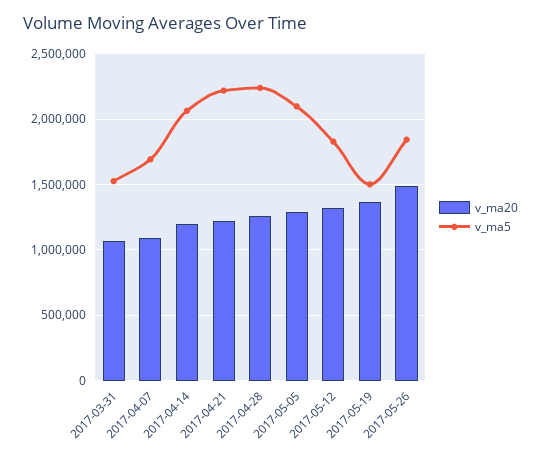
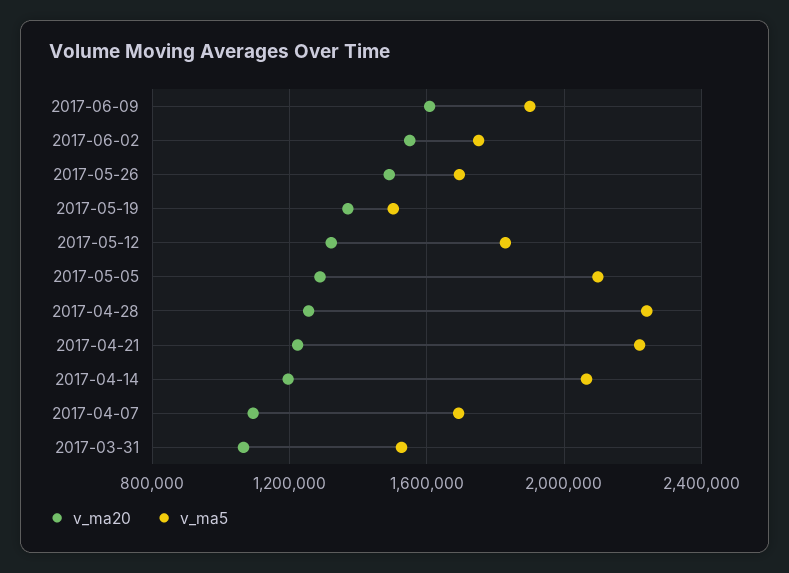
v_ma5, 2017-05-26: 1850000 -> 1700000
v_ma20, 2017-06-09: none -> 1600000
v_ma5, 2017-06-09: none -> 1900000
v_ma20, 2017-06-02: none -> 1550000
v_ma5, 2017-06-02: none -> 1750000

